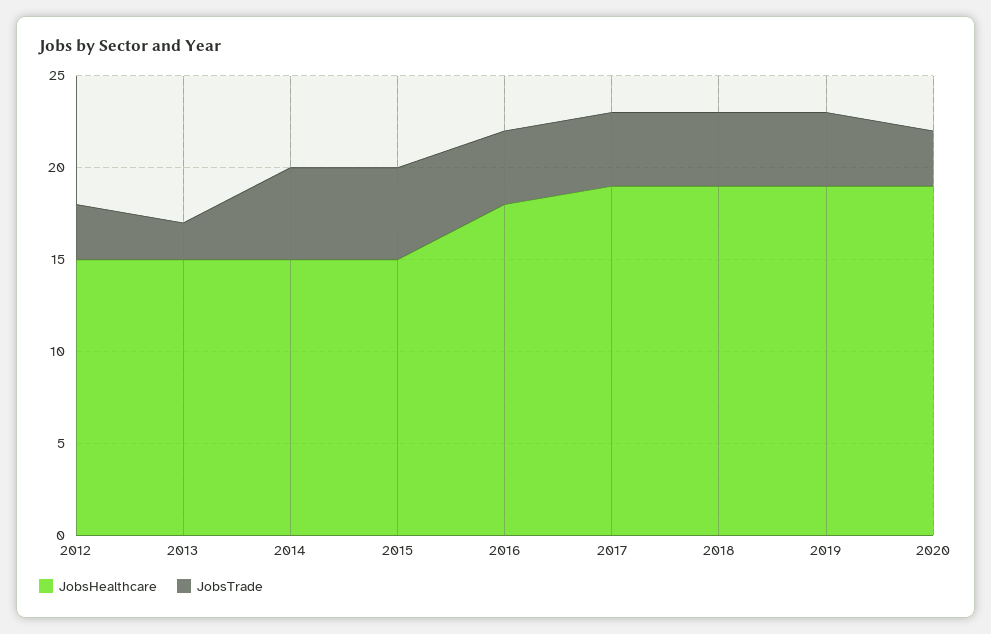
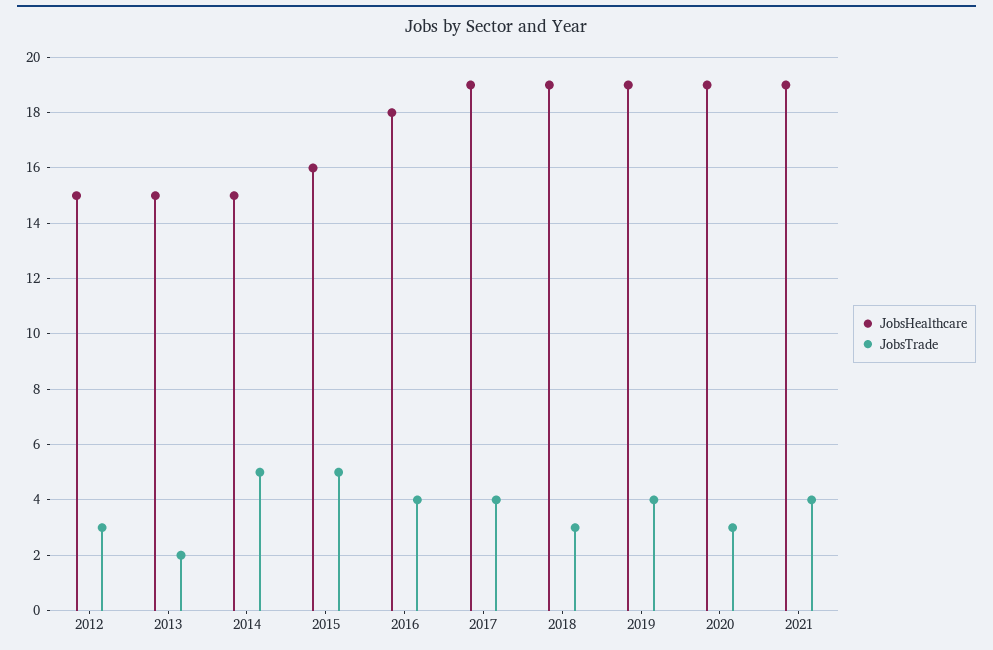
JobsHealthcare, 2015: 15 -> 16
JobsTrade, 2018: 4 -> 3
JobsHealthcare, 2021: none -> 19
JobsTrade, 2021: none -> 4

